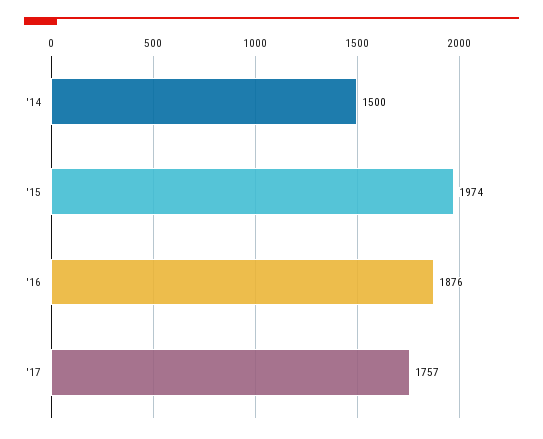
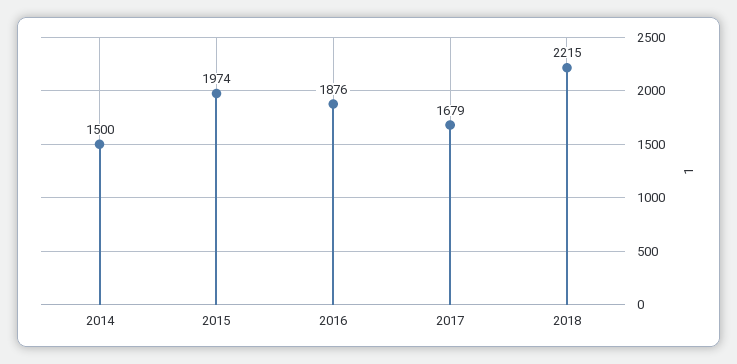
'17: 1757 -> 1679
2018: none -> 2215

